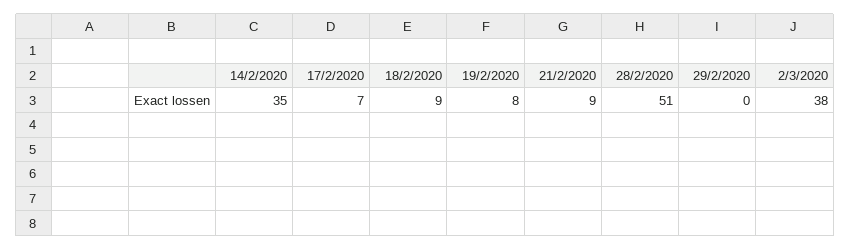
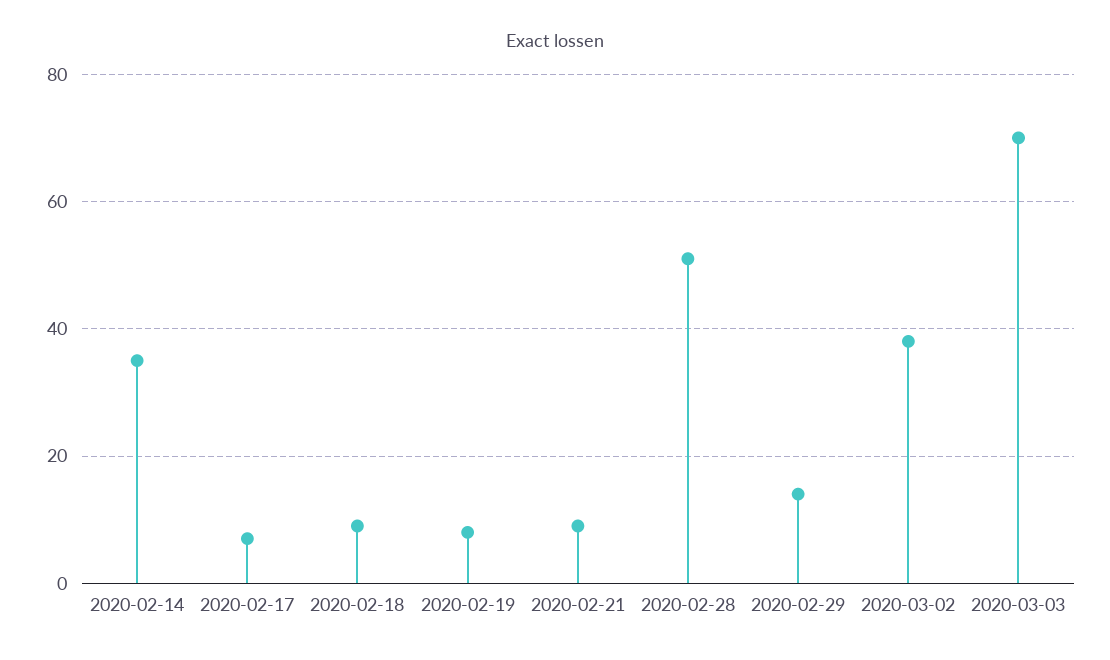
29/2/2020: 0 -> 15
2020-03-03: none -> 70

